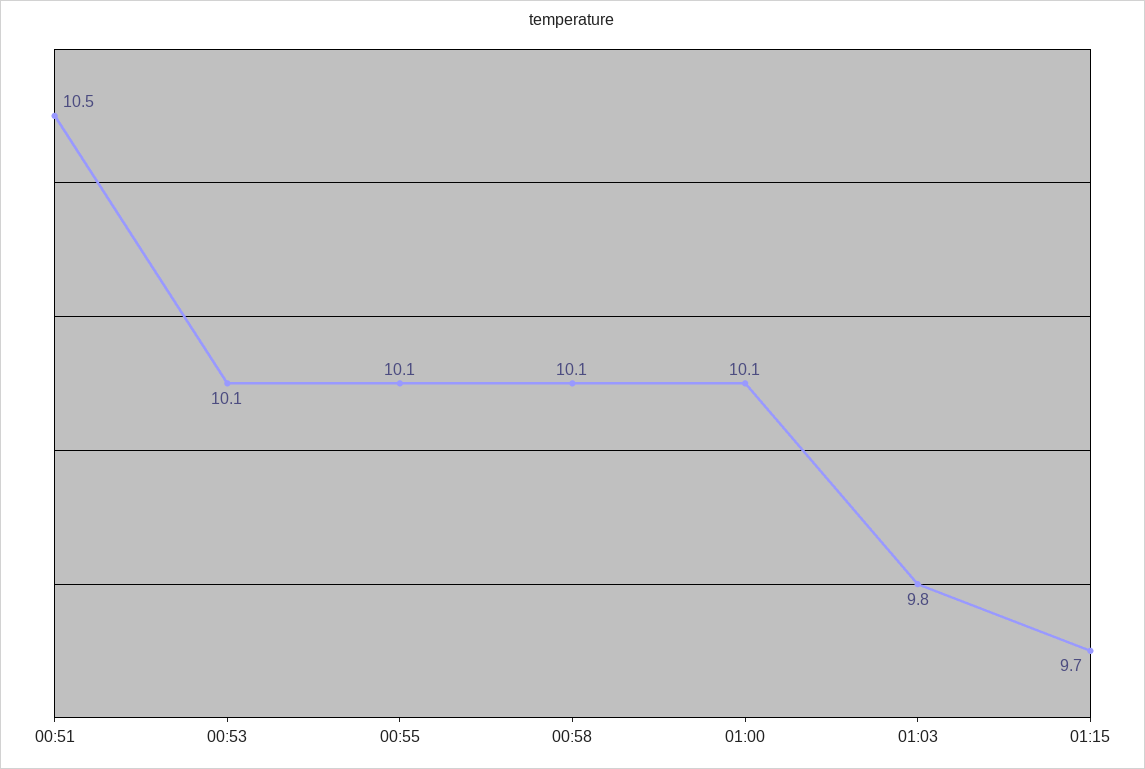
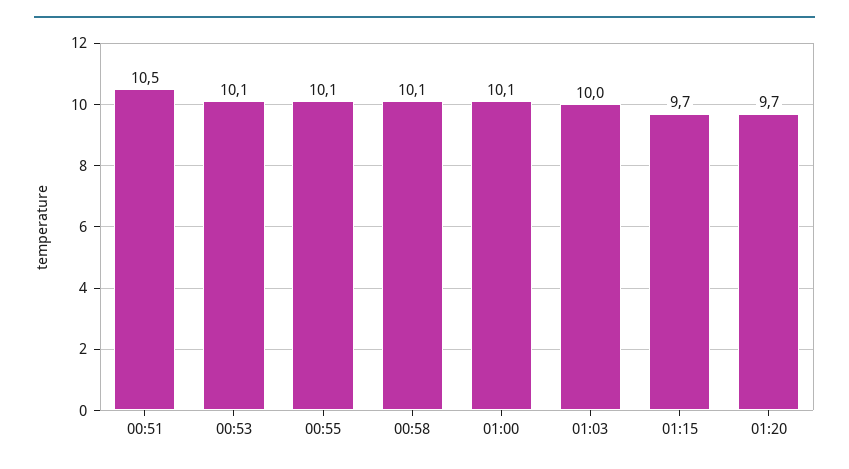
01:03: 9.8 -> 10
01:20: none -> 9.7

